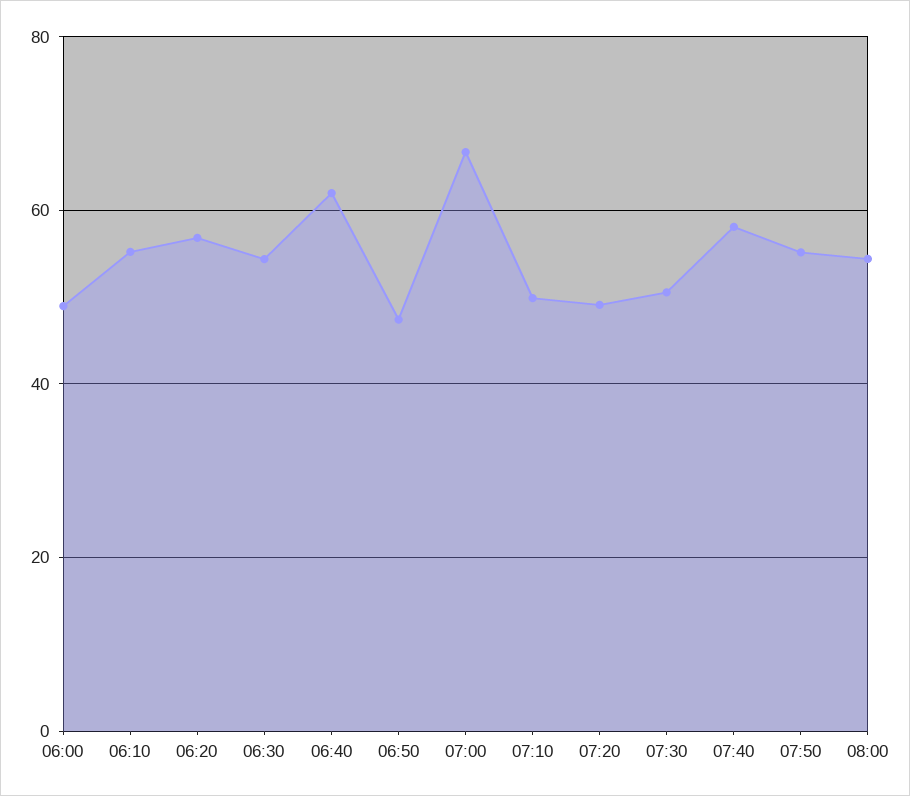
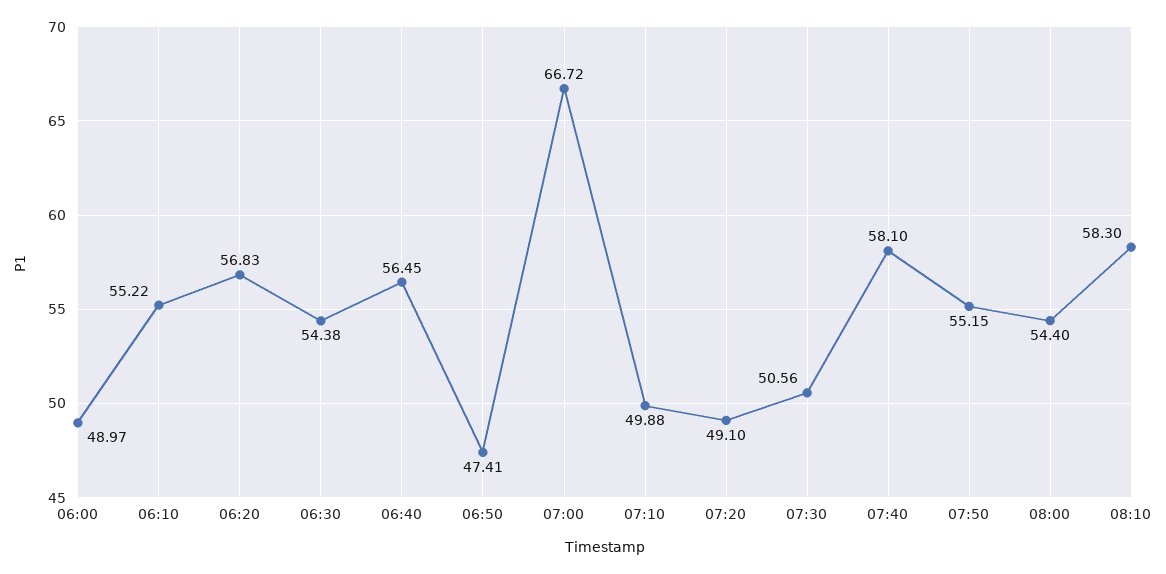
06:40: 62 -> 56.45
08:10: none -> 58.3

